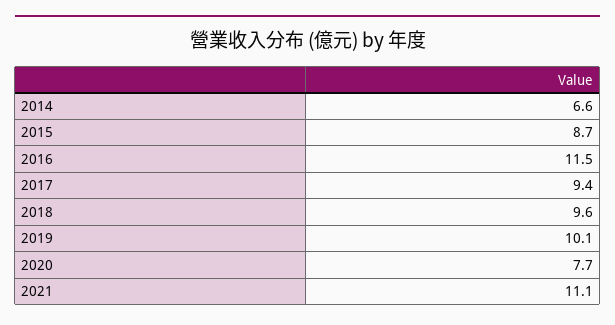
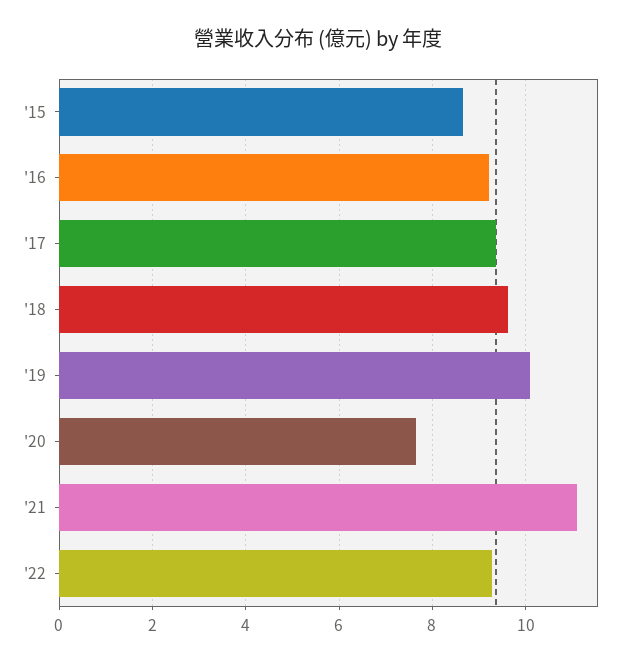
2014: 6.6 -> none
2016: 11.5 -> 9.2
'22: none -> 9.2

